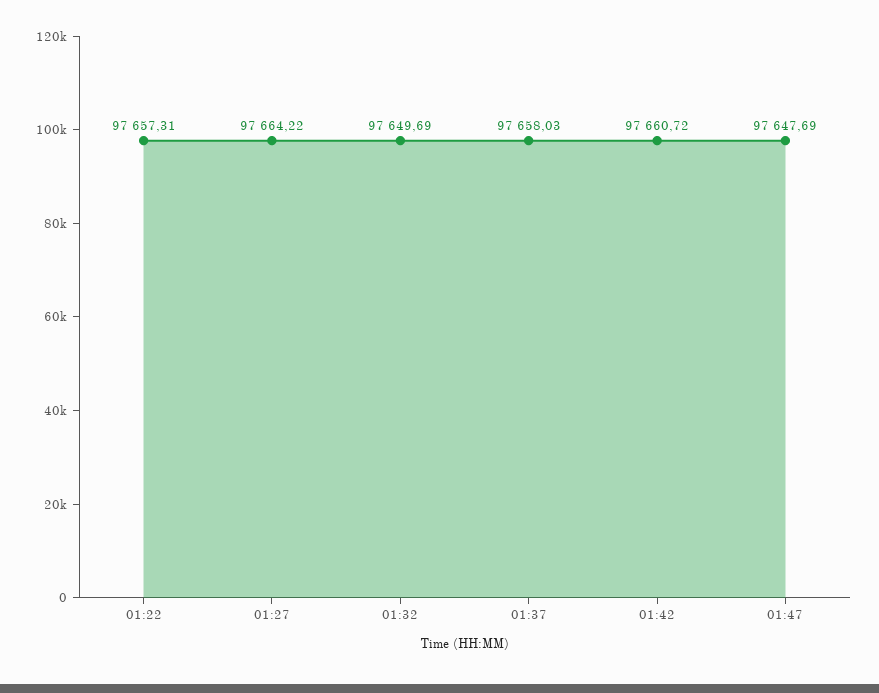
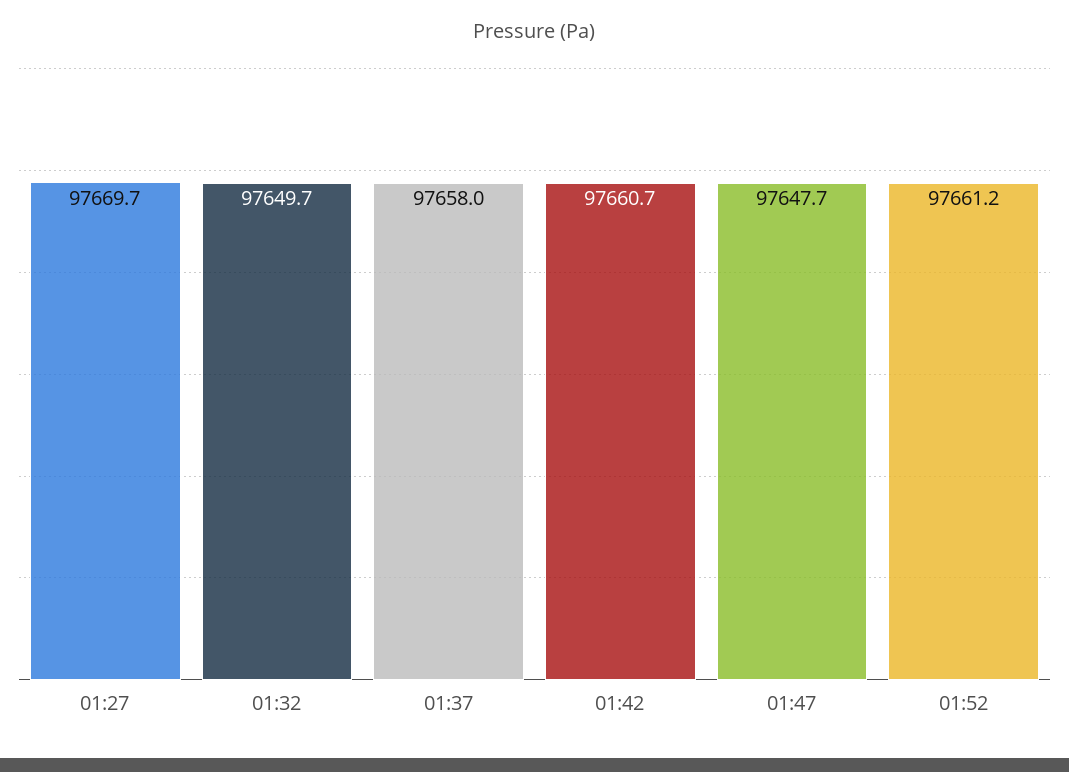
01:22: 97657.31 -> none
01:27: 97664.22 -> 97669.7
01:52: none -> 97661.2

